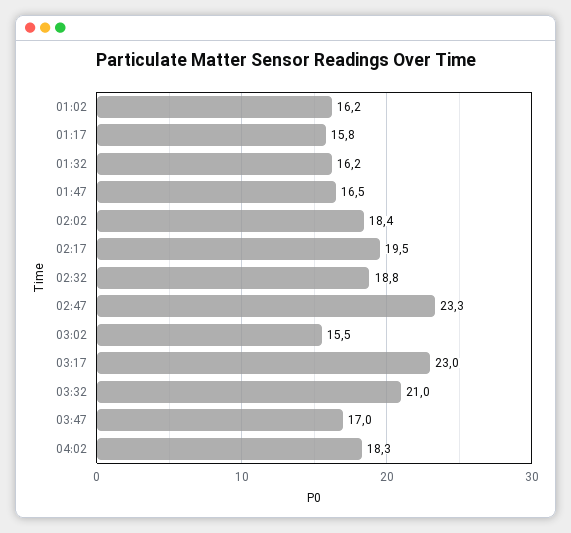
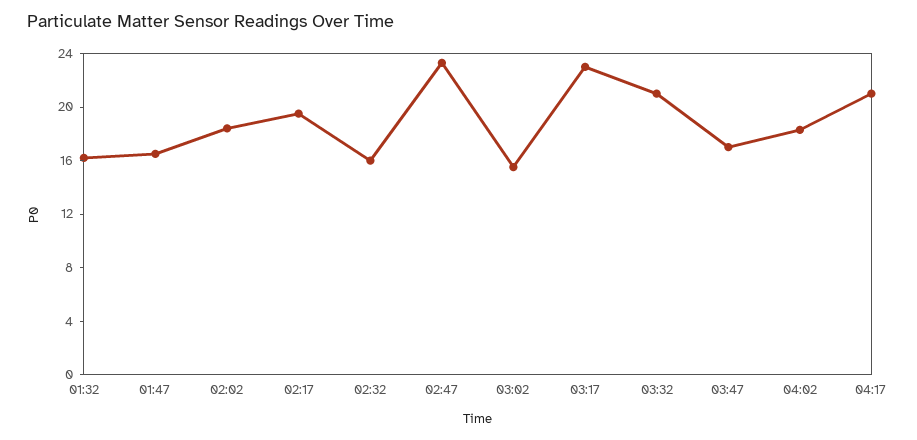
01:02: 16.2 -> none
01:17: 15.8 -> none
02:32: 18.8 -> 16
04:17: none -> 21

